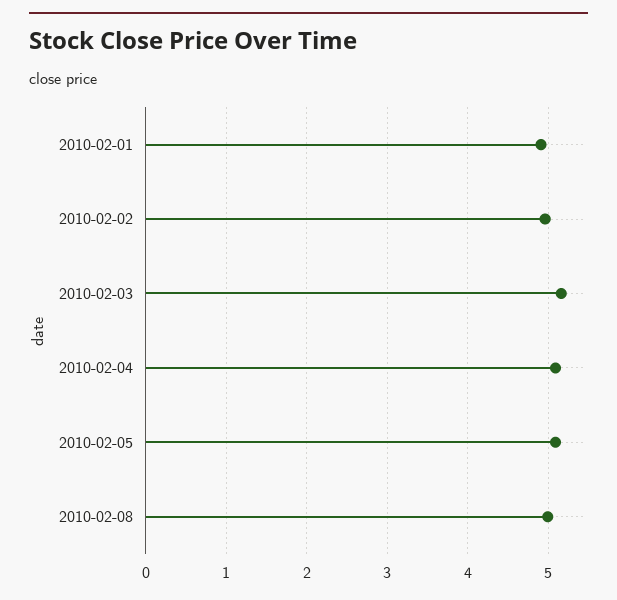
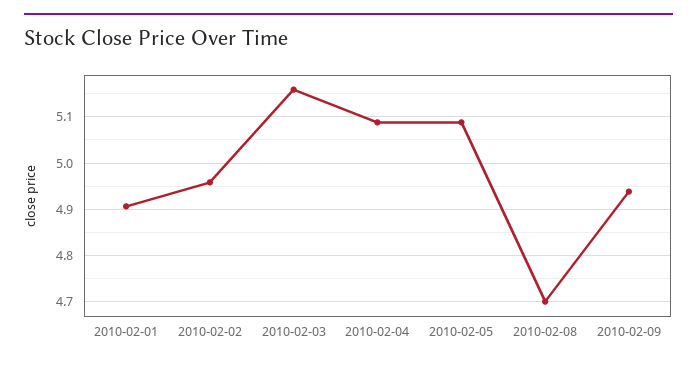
2010-02-08: 5 -> 4.7
2010-02-09: none -> 4.94

